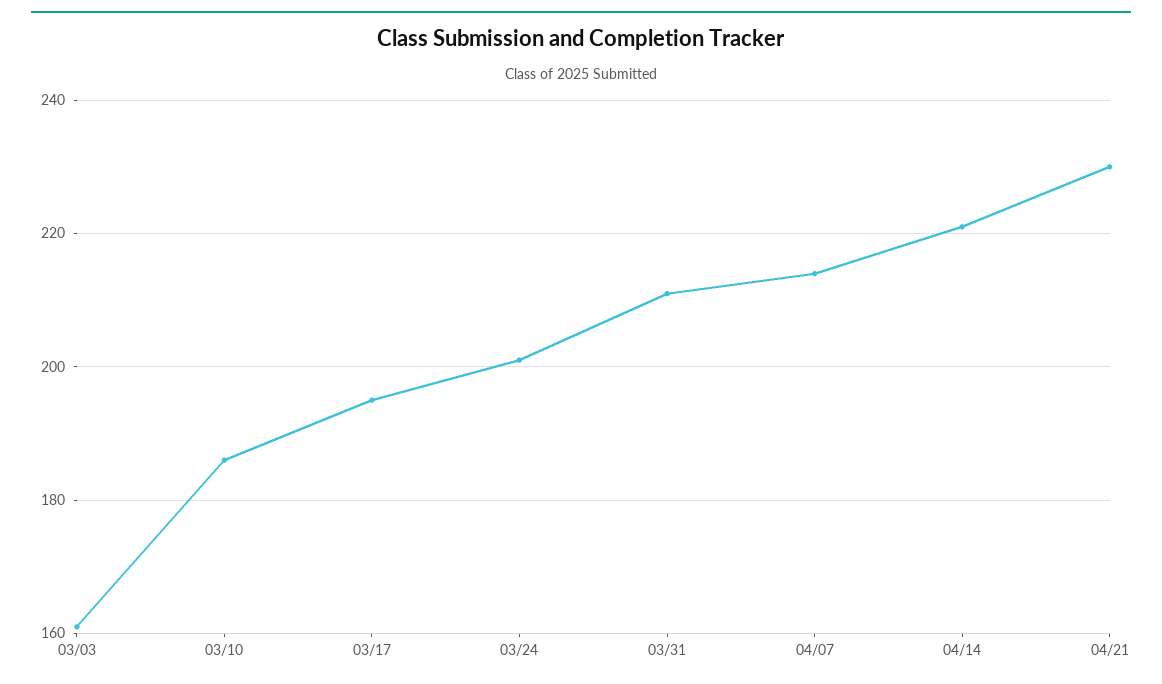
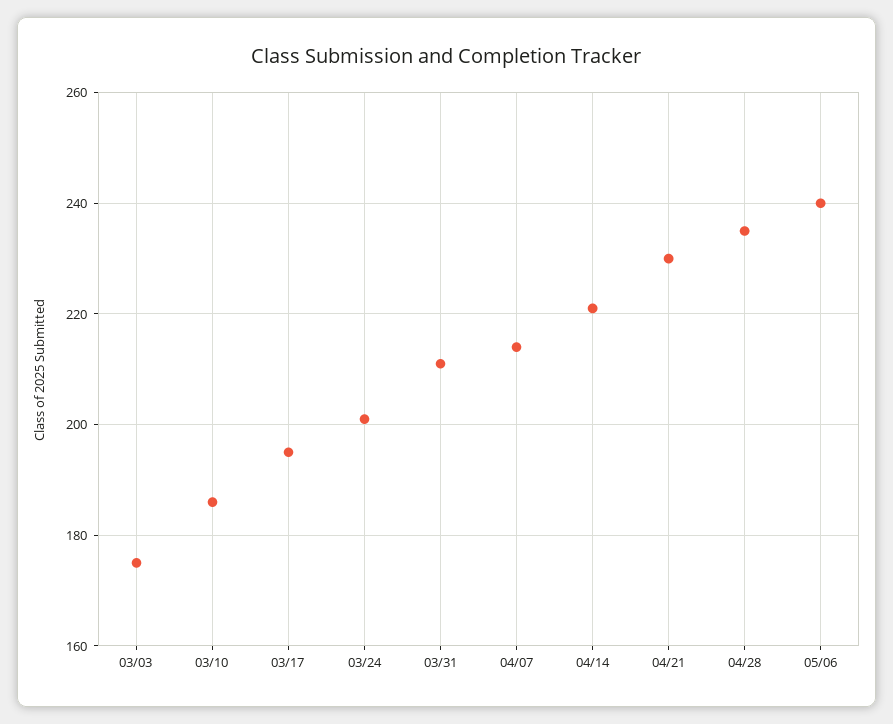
03/03: 160 -> 175
04/28: none -> 235
05/06: none -> 240

